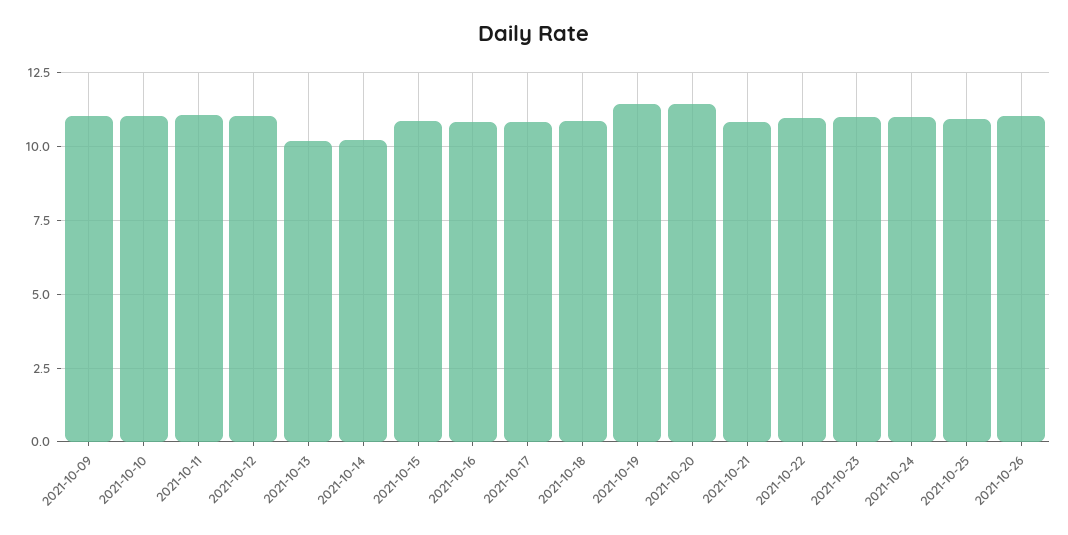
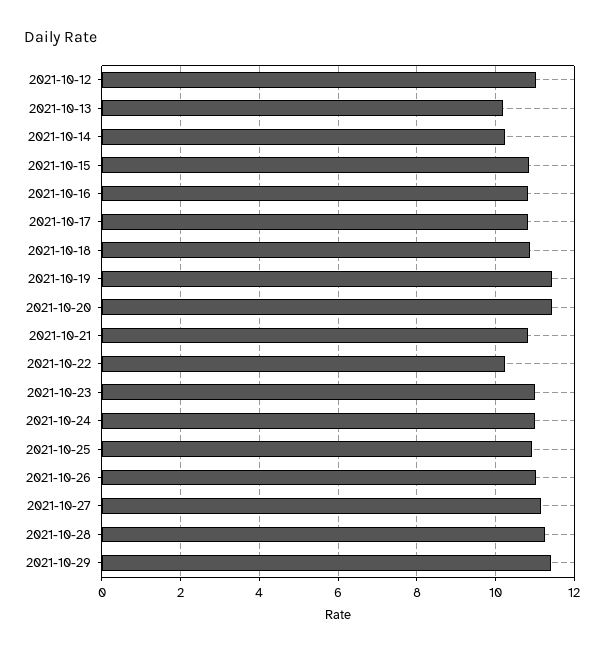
2021-10-09: 11 -> none
2021-10-10: 11 -> none
2021-10-11: 11 -> none
2021-10-22: 11 -> 10.2
2021-10-27: none -> 11.2
2021-10-28: none -> 11.2
2021-10-29: none -> 11.4

